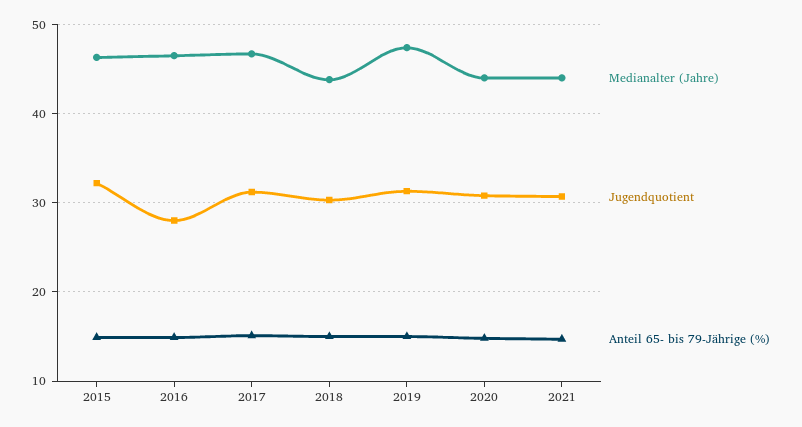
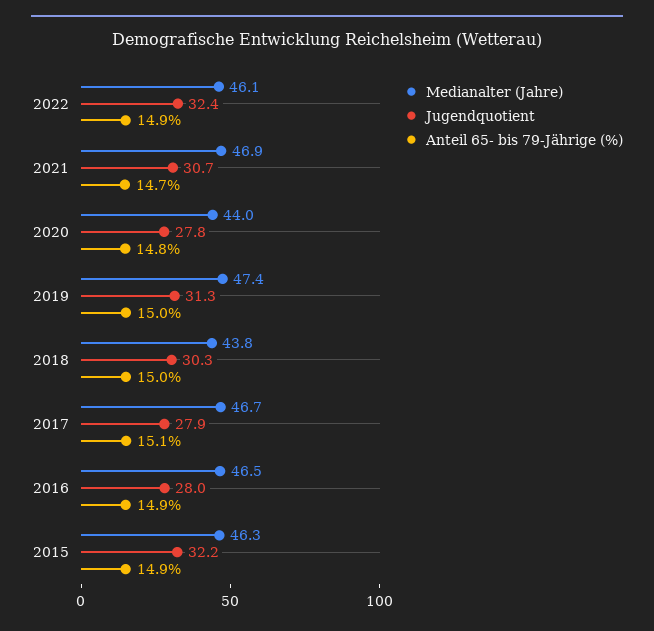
Jugendquotient, 2017: 31 -> 27.9
Jugendquotient, 2020: 31 -> 27.8
Medianalter (Jahre), 2021: 44 -> 46.9
Medianalter (Jahre), 2022: none -> 46.1
Jugendquotient, 2022: none -> 32.4
Anteil 65- bis 79-Jährige (%), 2022: none -> 14.9

